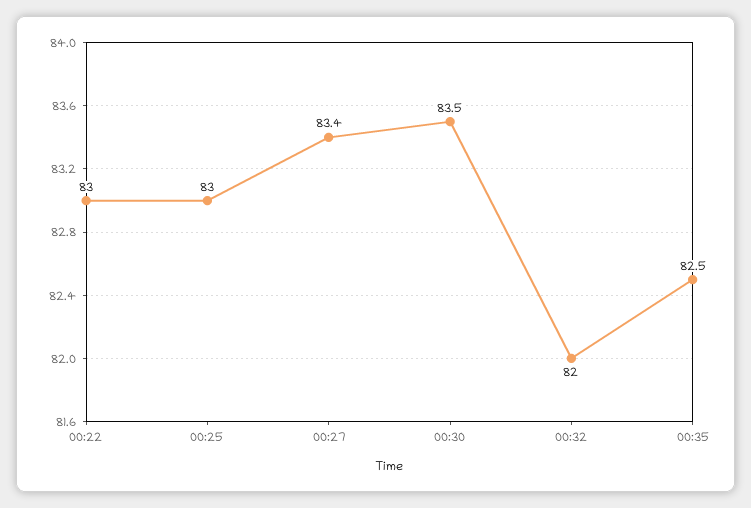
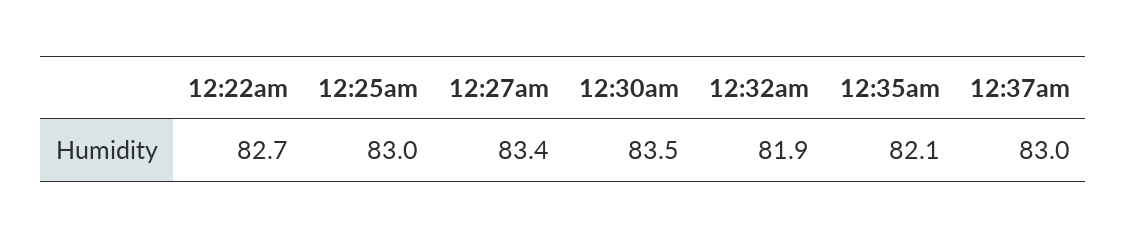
00:22: 83 -> 82.7
00:32: 82 -> 81.9
00:35: 82.5 -> 82.1
12:37am: none -> 83

